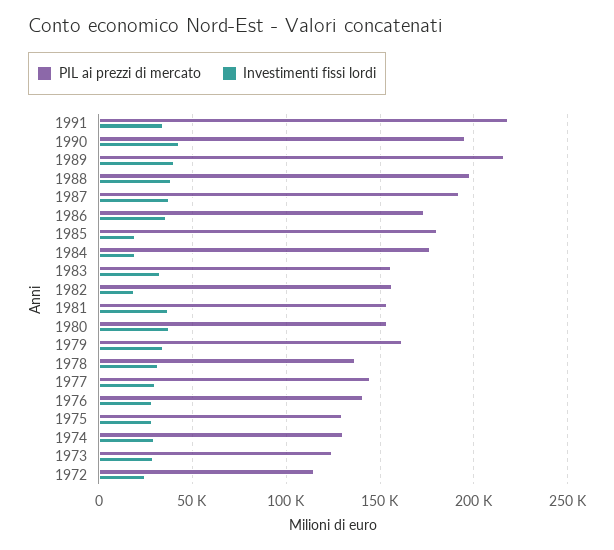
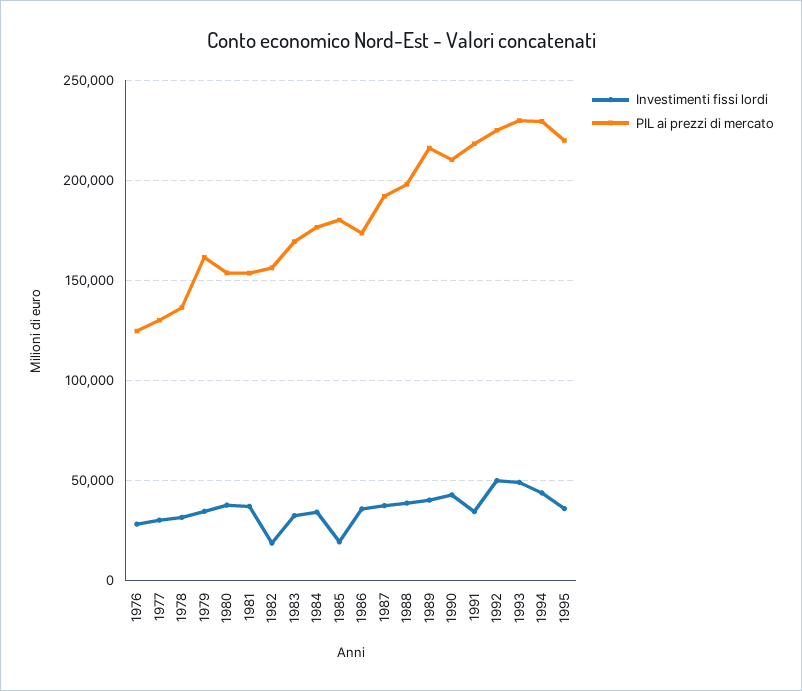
PIL ai prezzi di mercato, 1990: 195000 -> 210000
Investimenti fissi lordi, 1984: 20000 -> 35000
PIL ai prezzi di mercato, 1983: 155000 -> 170000
PIL ai prezzi di mercato, 1977: 145000 -> 130000
PIL ai prezzi di mercato, 1976: 140000 -> 125000
PIL ai prezzi di mercato, 1975: 130000 -> none
Investimenti fissi lordi, 1975: 30000 -> none
PIL ai prezzi di mercato, 1974: 130000 -> none
Investimenti fissi lordi, 1974: 30000 -> none
PIL ai prezzi di mercato, 1973: 125000 -> none
Investimenti fissi lordi, 1973: 30000 -> none
PIL ai prezzi di mercato, 1972: 115000 -> none
Investimenti fissi lordi, 1972: 25000 -> none
Investimenti fissi lordi, 1992: none -> 50000
PIL ai prezzi di mercato, 1992: none -> 225000
Investimenti fissi lordi, 1993: none -> 50000
PIL ai prezzi di mercato, 1993: none -> 230000
Investimenti fissi lordi, 1994: none -> 45000
PIL ai prezzi di mercato, 1994: none -> 230000
Investimenti fissi lordi, 1995: none -> 35000
PIL ai prezzi di mercato, 1995: none -> 220000

